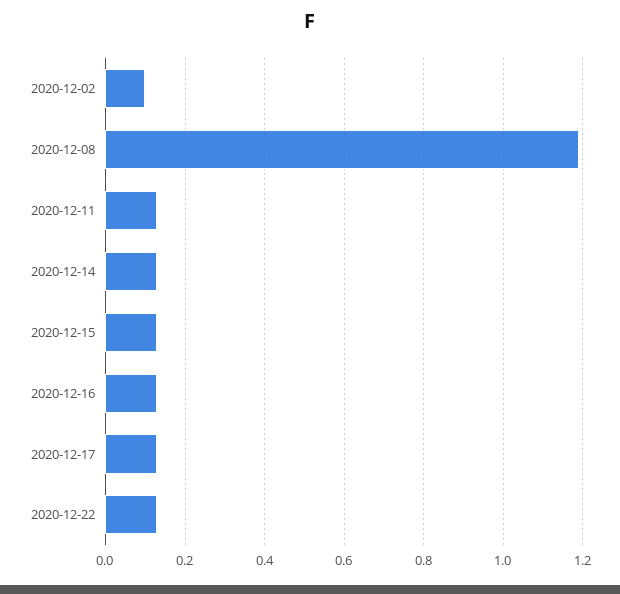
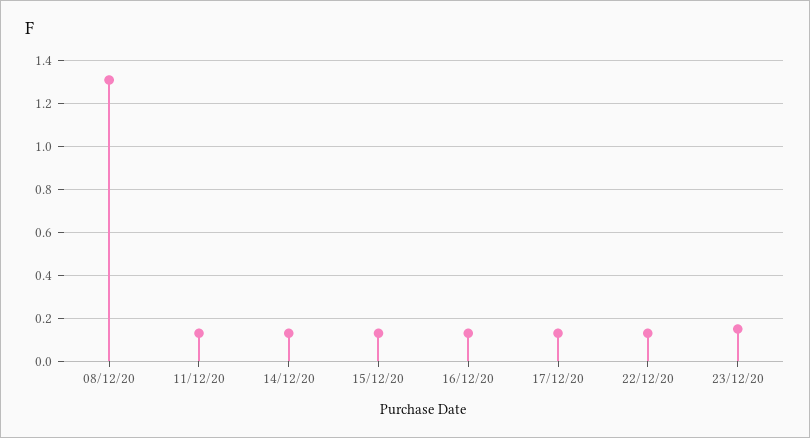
2020-12-02: 0.1 -> none
2020-12-08: 1.2 -> 1.3
23/12/20: none -> 0.15

